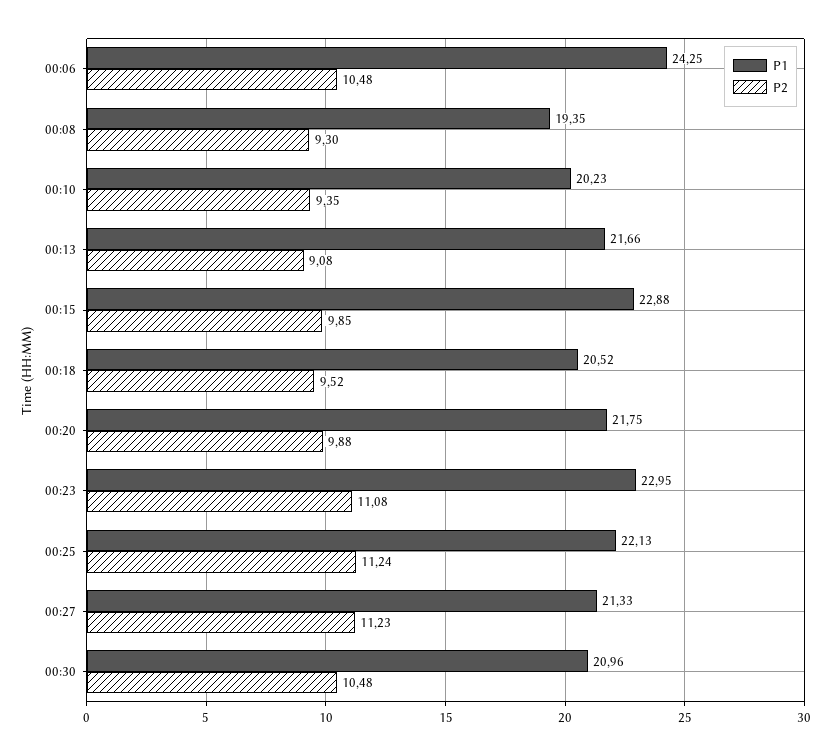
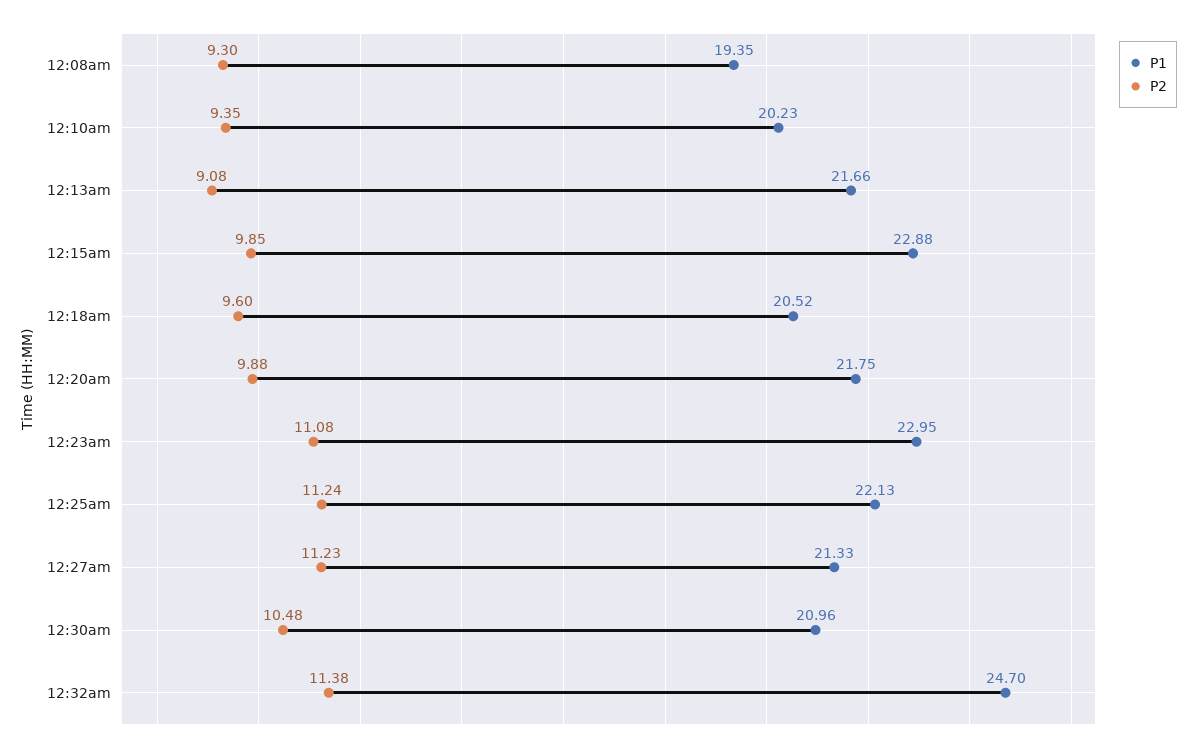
P1, 00:06: 24.25 -> none
P2, 00:06: 10.48 -> none
P2, 00:18: 9.52 -> 9.6
P1, 12:32am: none -> 24.7
P2, 12:32am: none -> 11.38

